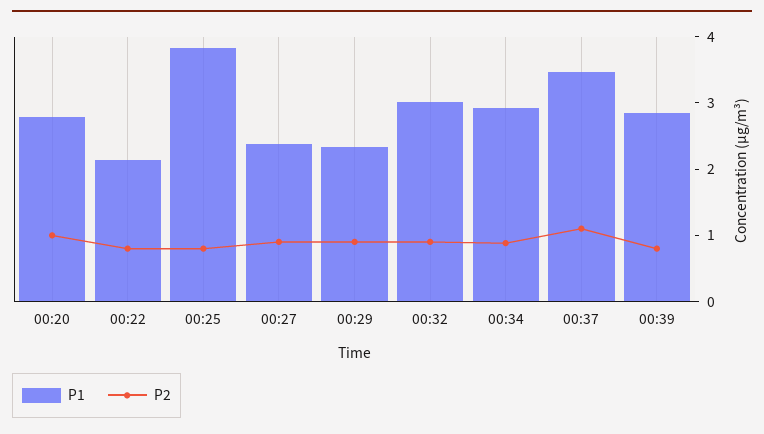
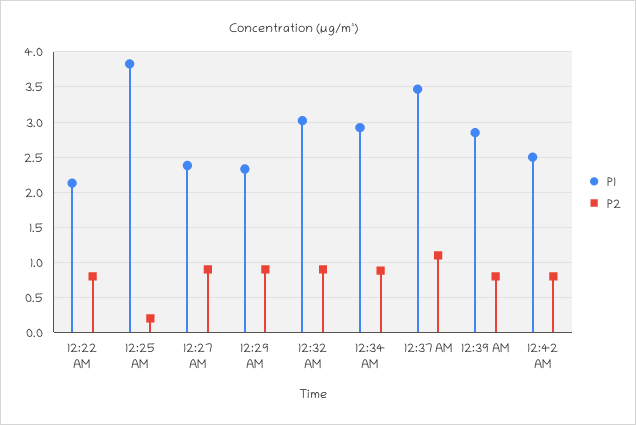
P1, 00:20: 2.8 -> none
P2, 00:20: 1 -> none
P2, 00:25: 0.8 -> 0.2
P1, 12:42 AM: none -> 2.5
P2, 12:42 AM: none -> 0.8

